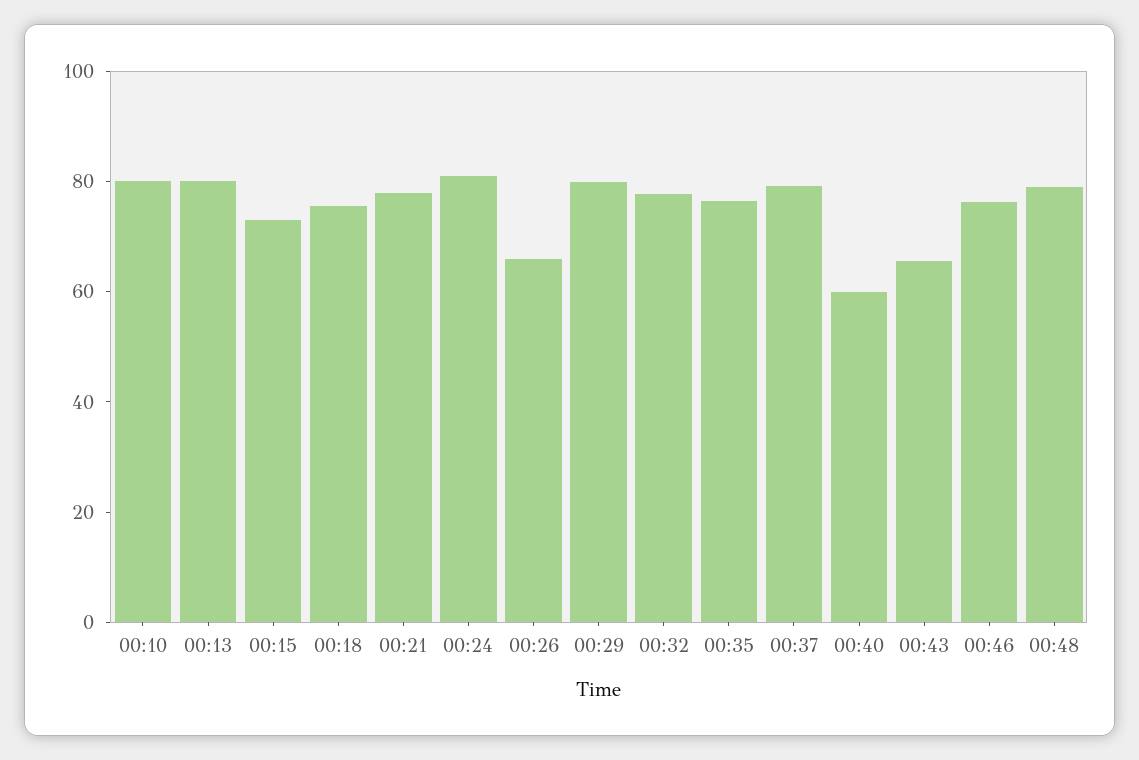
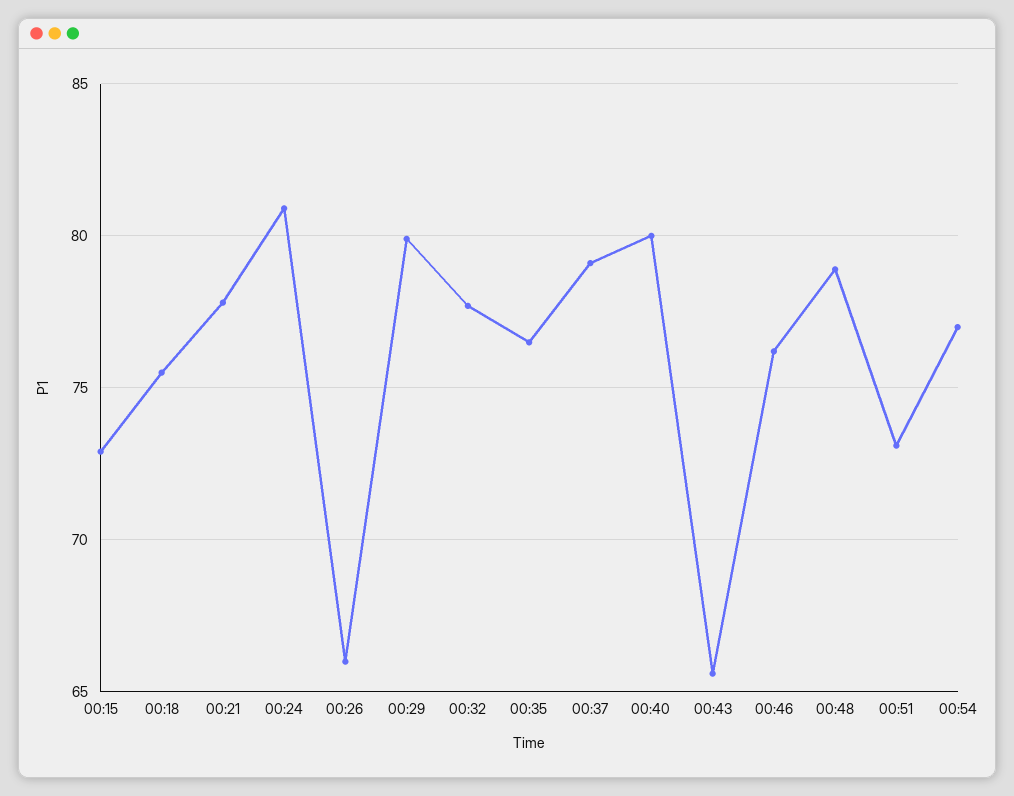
00:10: 80 -> none
00:13: 80 -> none
00:40: 60 -> 80
00:51: none -> 73
00:54: none -> 77

